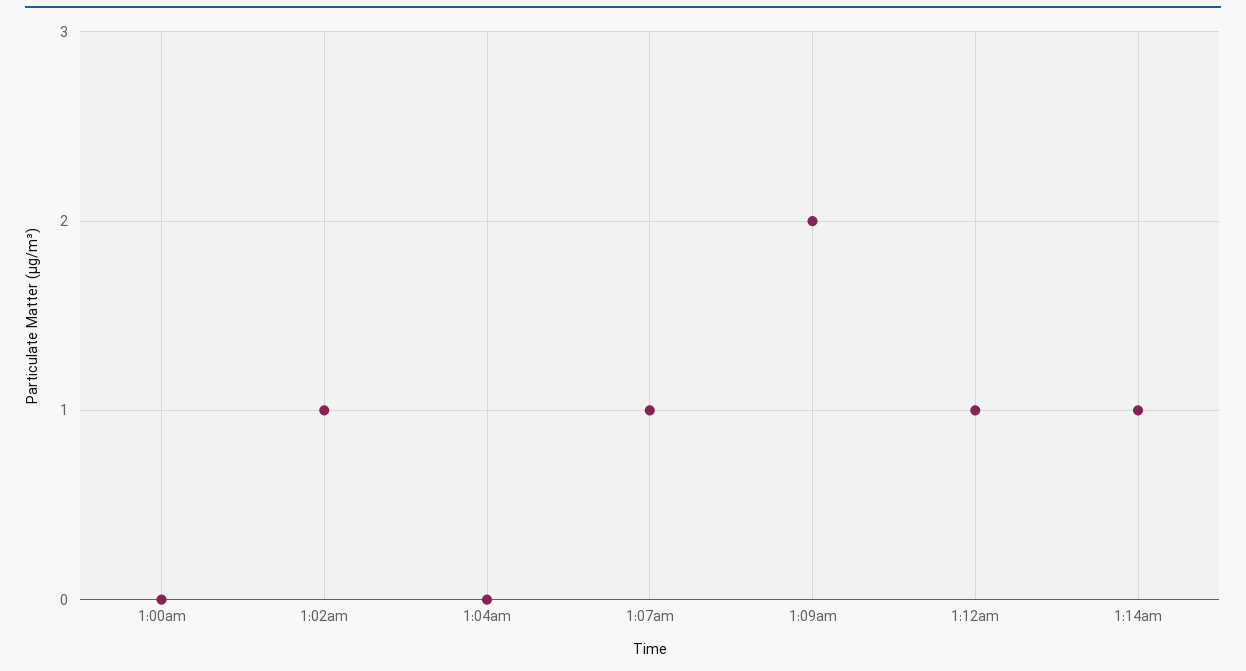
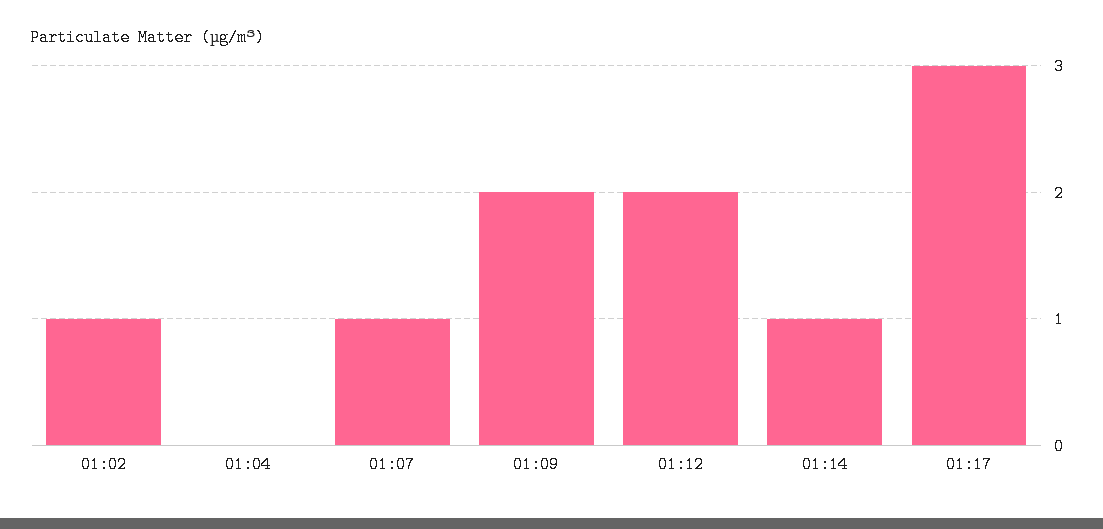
1:00am: 0 -> none
1:12am: 1 -> 2
01:17: none -> 3

